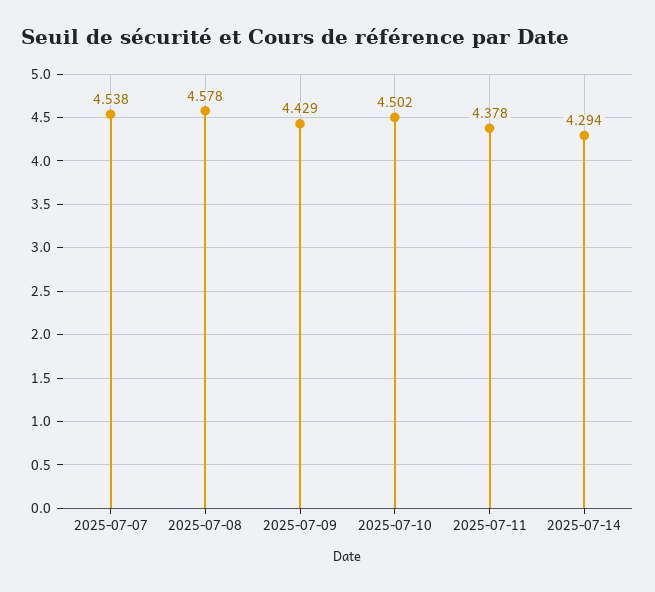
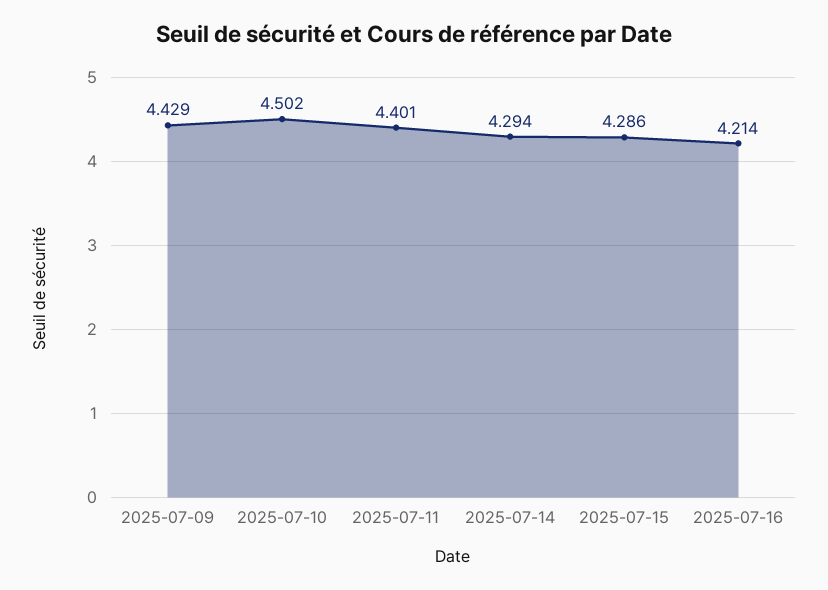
2025-07-07: 4.538 -> none
2025-07-08: 4.578 -> none
2025-07-11: 4.378 -> 4.401
2025-07-15: none -> 4.286
2025-07-16: none -> 4.214

